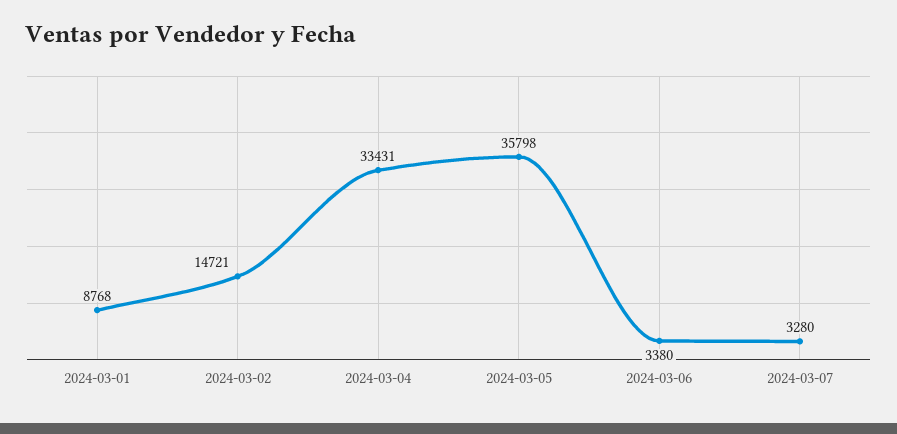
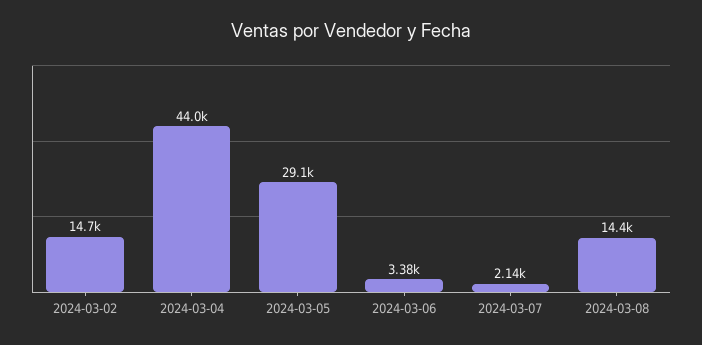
2024-03-01: 8768 -> none
2024-03-04: 33431 -> 44000
2024-03-05: 35798 -> 29100
2024-03-07: 3280 -> 2140
2024-03-08: none -> 14400

